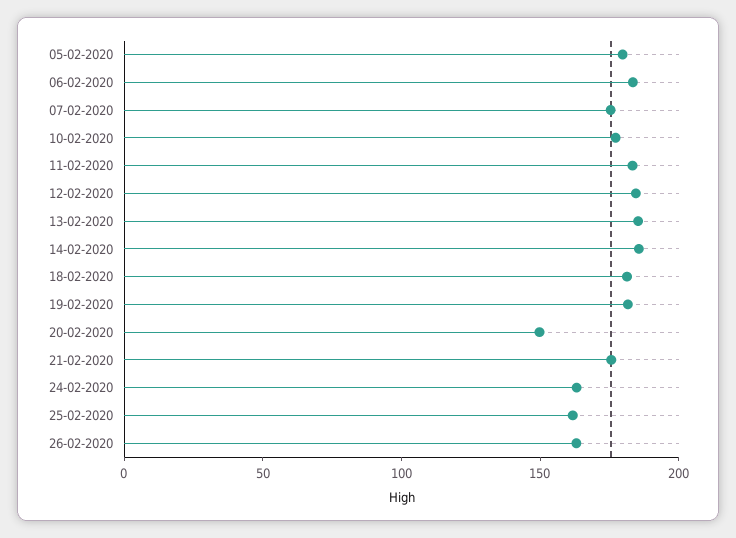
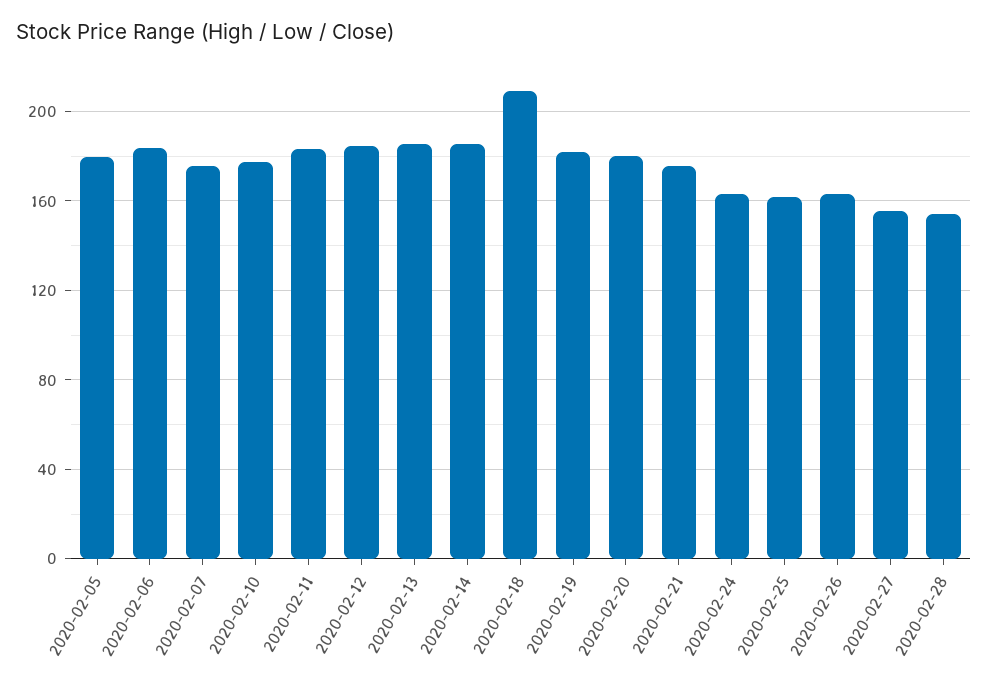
18-02-2020: 180 -> 210
20-02-2020: 150 -> 180
2020-02-27: none -> 155
2020-02-28: none -> 155

